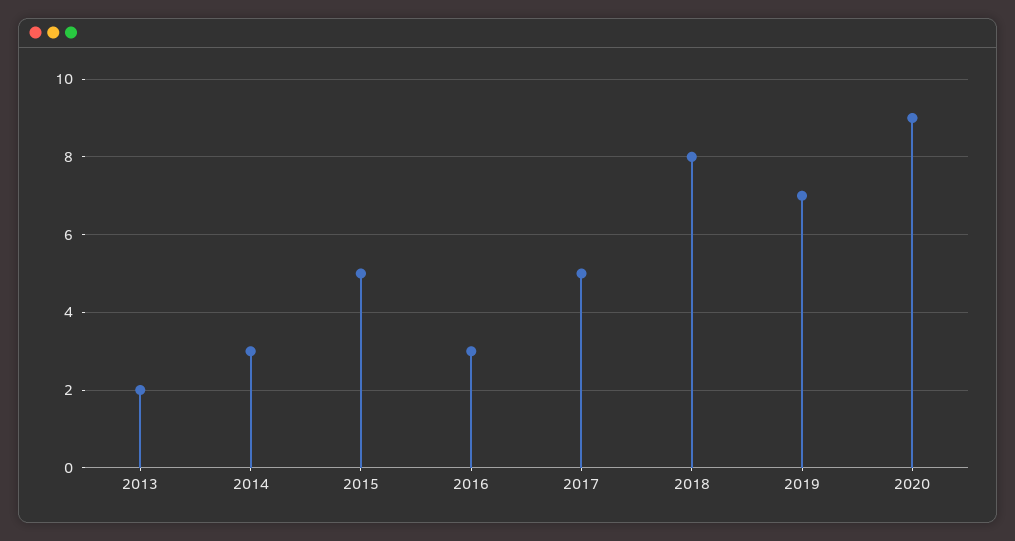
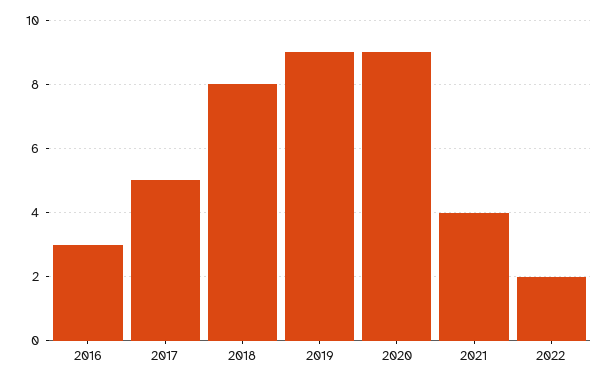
2013: 2 -> none
2014: 3 -> none
2015: 5 -> none
2019: 7 -> 9
2021: none -> 4
2022: none -> 2

